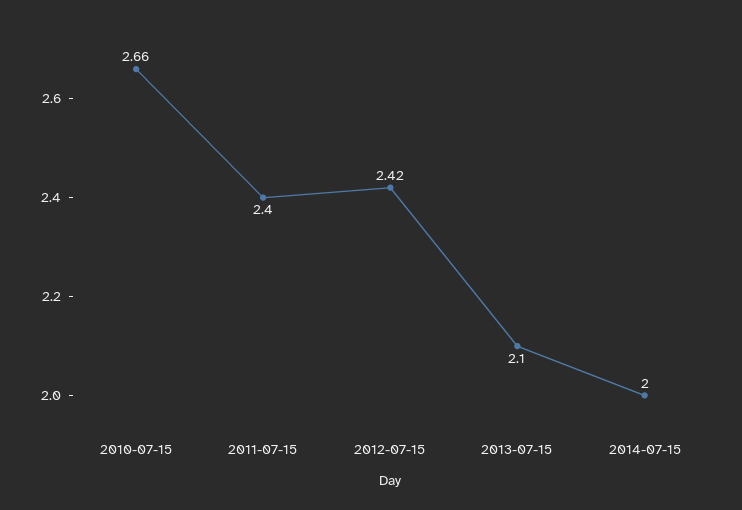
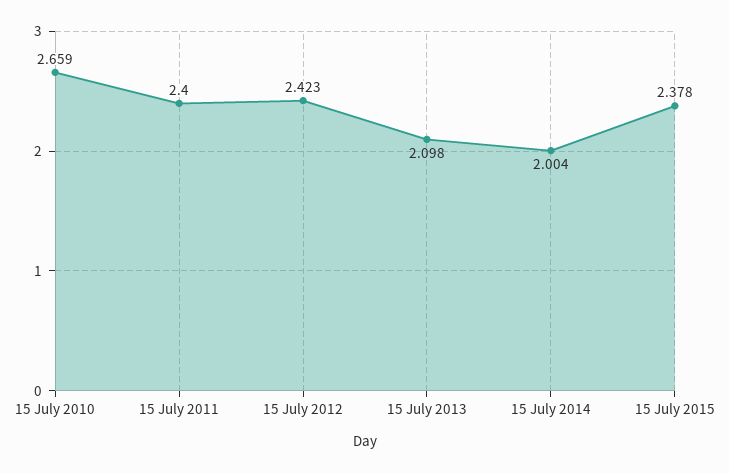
15 July 2015: none -> 2.378

